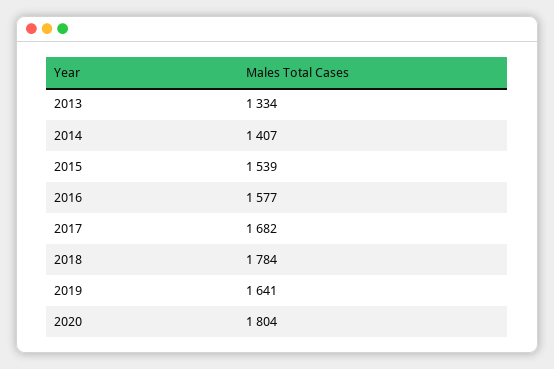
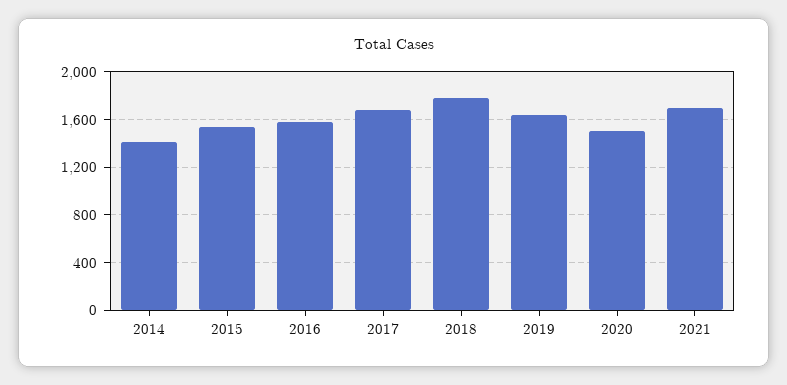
2013: 1334 -> none
2020: 1804 -> 1500
2021: none -> 1700

